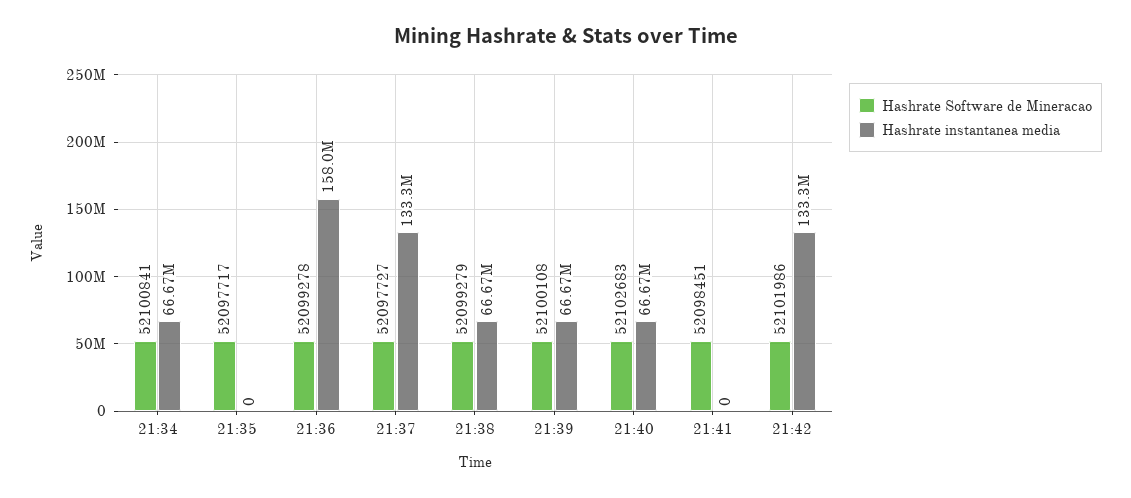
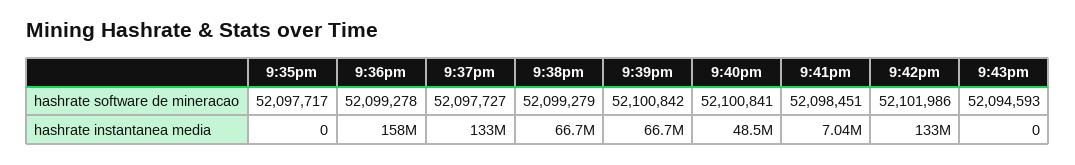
Hashrate Software de Mineracao, 21:34: 52100841 -> none
Hashrate instantanea media, 21:34: 66670000 -> none
Hashrate Software de Mineracao, 21:39: 52100108 -> 52100842
Hashrate Software de Mineracao, 21:40: 52102683 -> 52100841
Hashrate instantanea media, 21:40: 66670000 -> 48500000
Hashrate instantanea media, 21:41: 0 -> 7040000
Hashrate Software de Mineracao, 9:43pm: none -> 52094593
Hashrate instantanea media, 9:43pm: none -> 0

